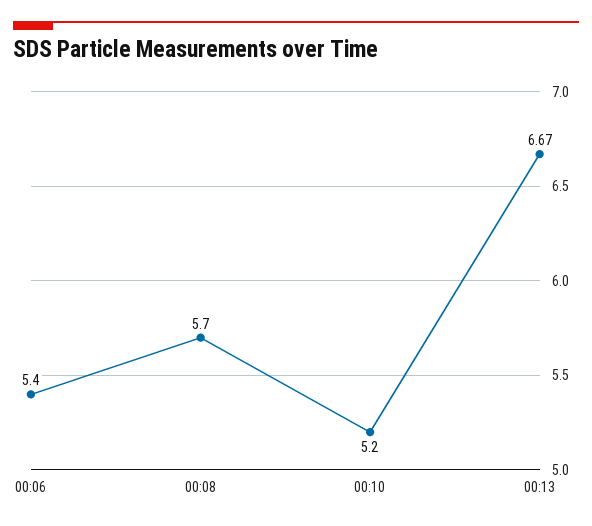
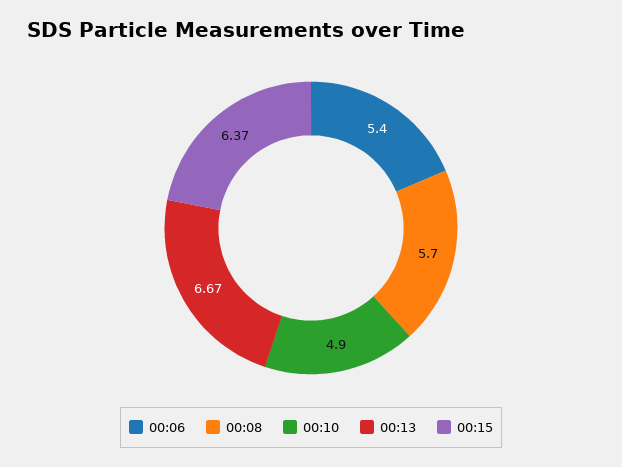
00:10: 5.2 -> 4.9
00:15: none -> 6.37

